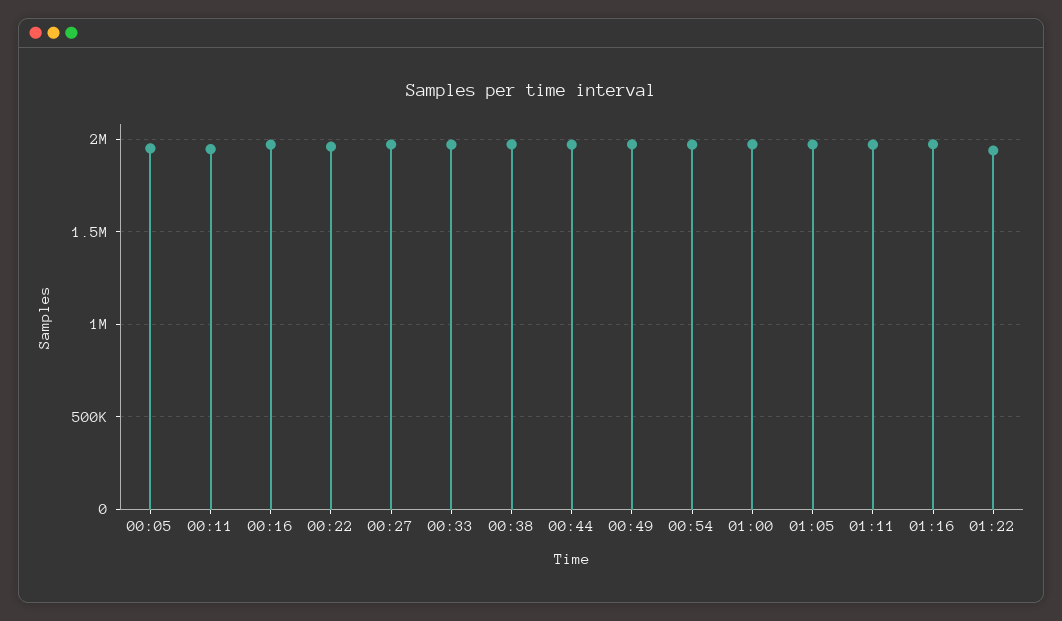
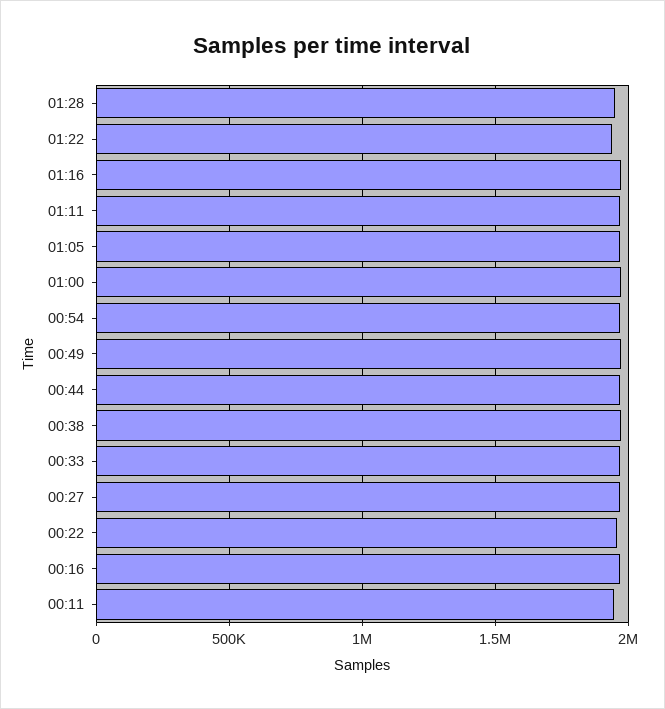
00:05: 1950000 -> none
01:28: none -> 1950000

